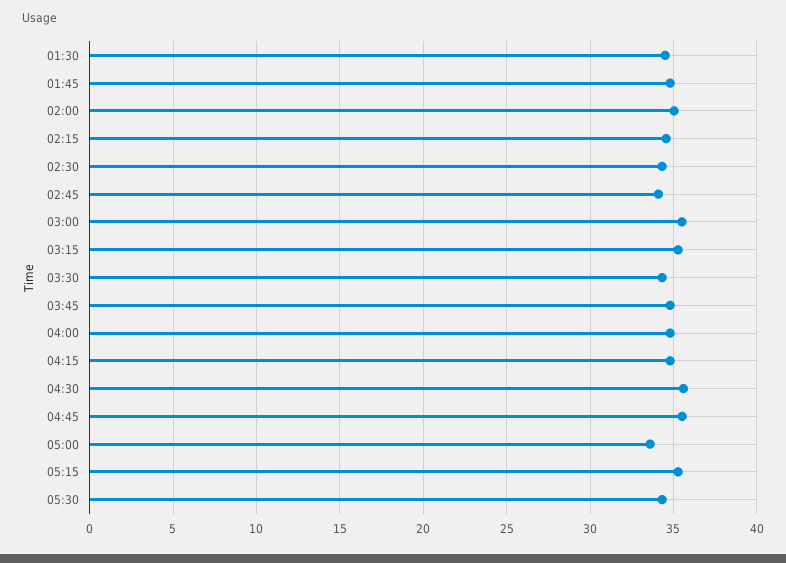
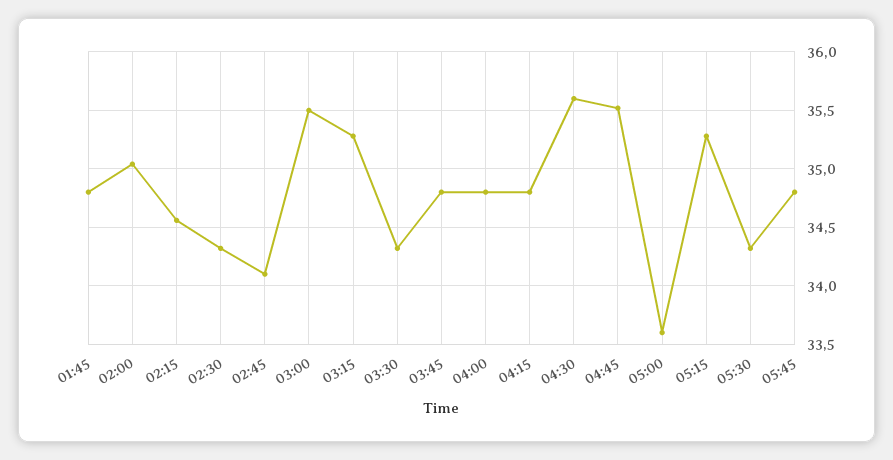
01:30: 34.5 -> none
05:45: none -> 34.8

